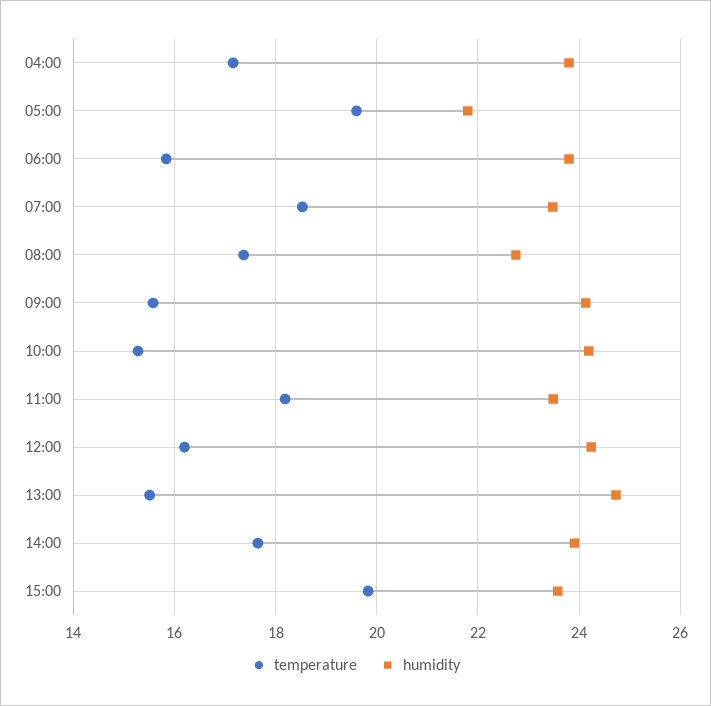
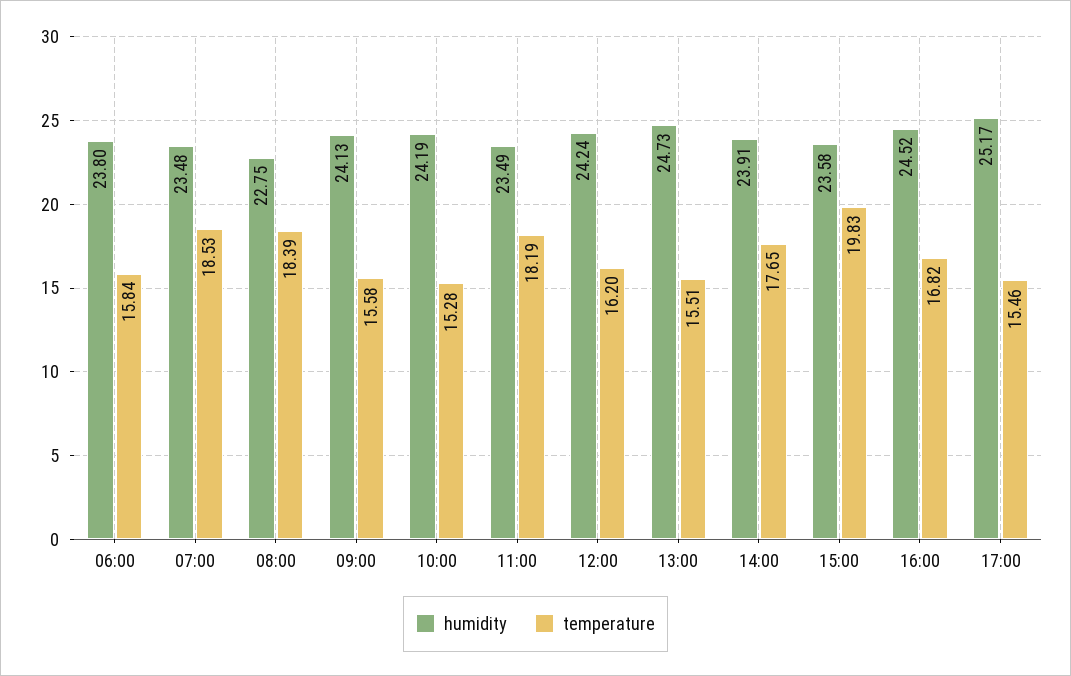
temperature, 04:00: 17.2 -> none
humidity, 04:00: 23.8 -> none
temperature, 05:00: 19.6 -> none
humidity, 05:00: 21.8 -> none
temperature, 08:00: 17.4 -> 18.39
humidity, 16:00: none -> 24.52
temperature, 16:00: none -> 16.82
humidity, 17:00: none -> 25.17
temperature, 17:00: none -> 15.46

